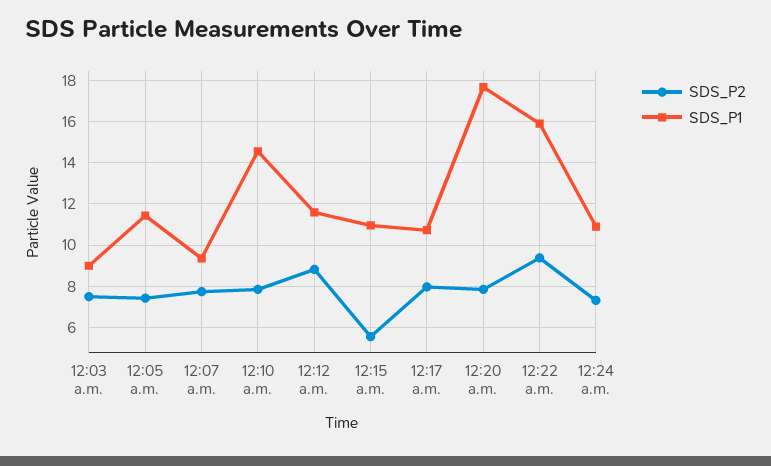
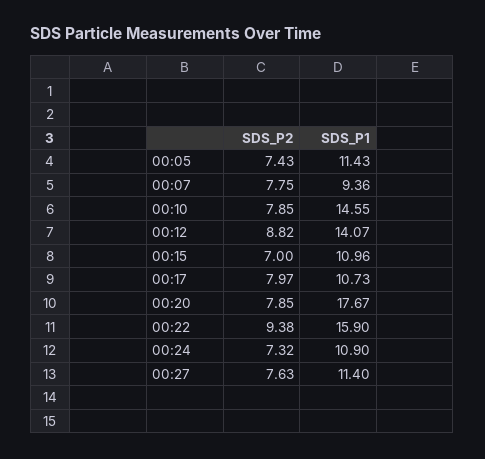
SDS_P2, 12:03 a.m.: 7.5 -> none
SDS_P1, 12:03 a.m.: 9 -> none
SDS_P1, 12:12 a.m.: 11.5 -> 14.07
SDS_P2, 12:15 a.m.: 5.5 -> 7
SDS_P2, 00:27: none -> 7.63
SDS_P1, 00:27: none -> 11.4

